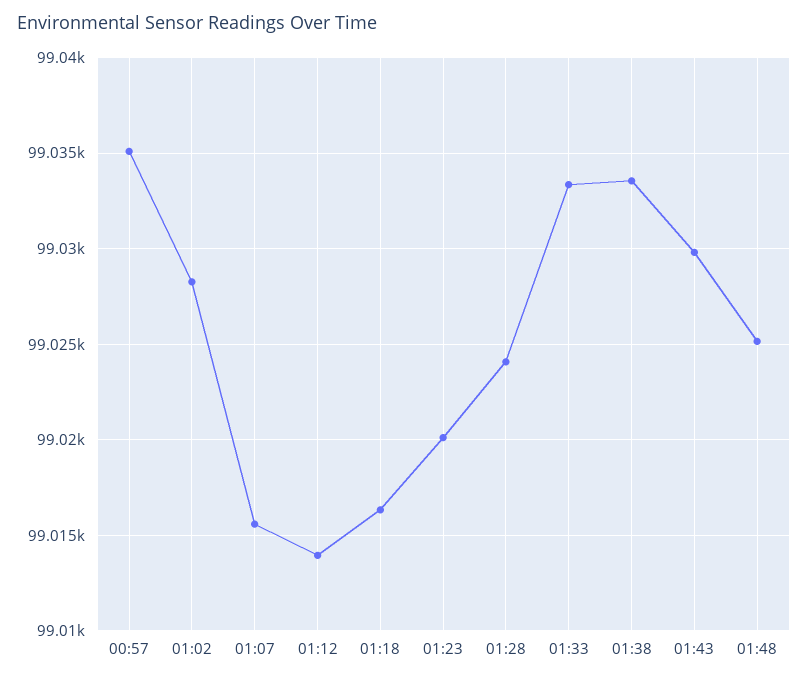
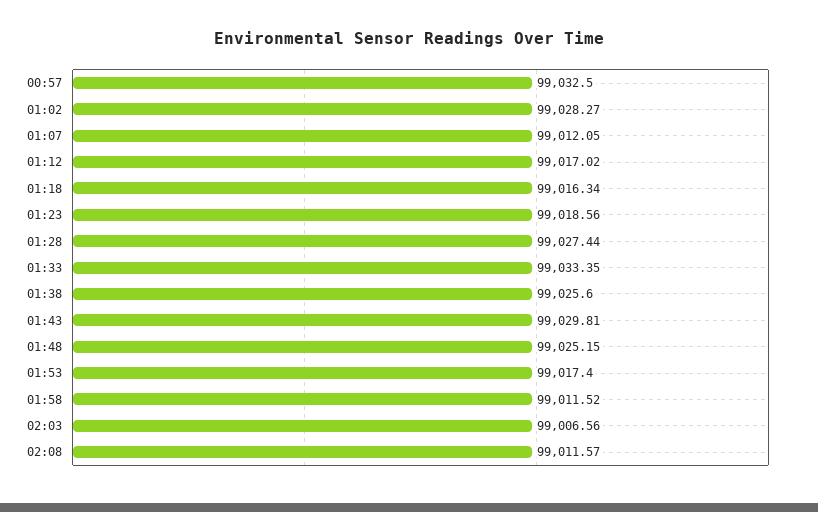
00:57: 99035 -> 99032.5
01:07: 99015.5 -> 99012.05
01:12: 99014 -> 99017.02
01:23: 99020 -> 99018.56
01:28: 99024 -> 99027.44
01:38: 99033.5 -> 99025.6
01:53: none -> 99017.4
01:58: none -> 99011.52
02:03: none -> 99006.56
02:08: none -> 99011.57

